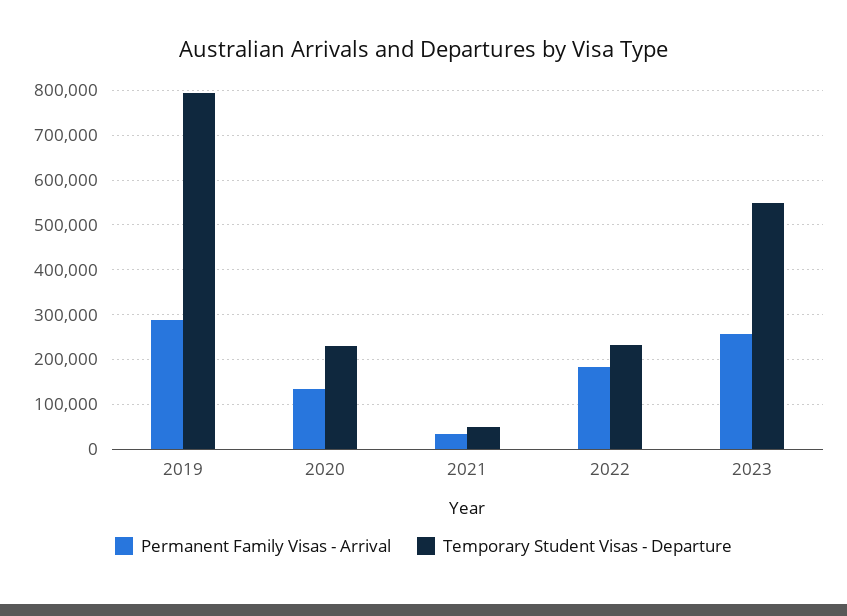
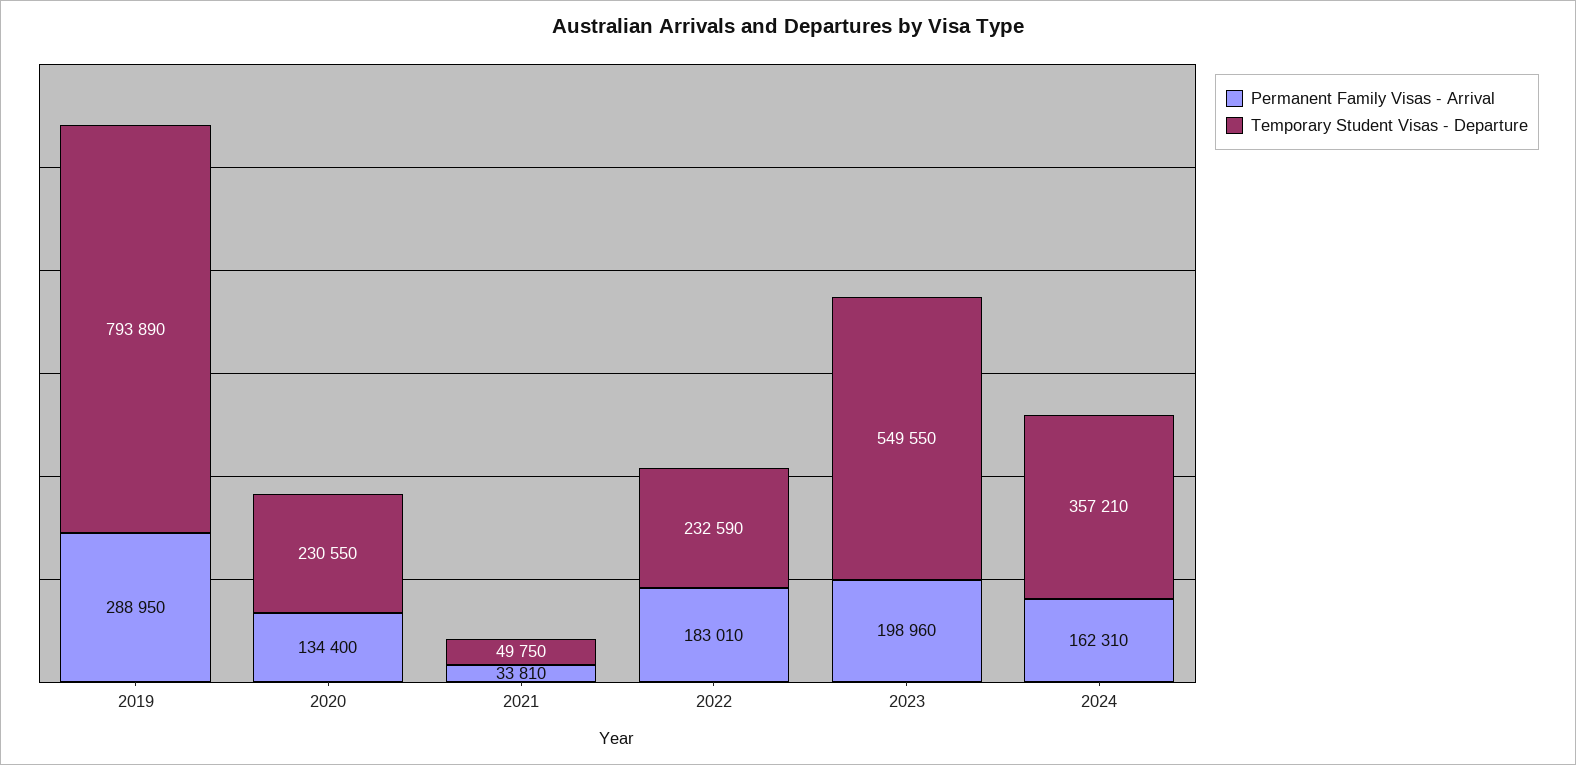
Permanent Family Visas - Arrival, 2023: 260000 -> 198960
Permanent Family Visas - Arrival, 2024: none -> 162310
Temporary Student Visas - Departure, 2024: none -> 357210

